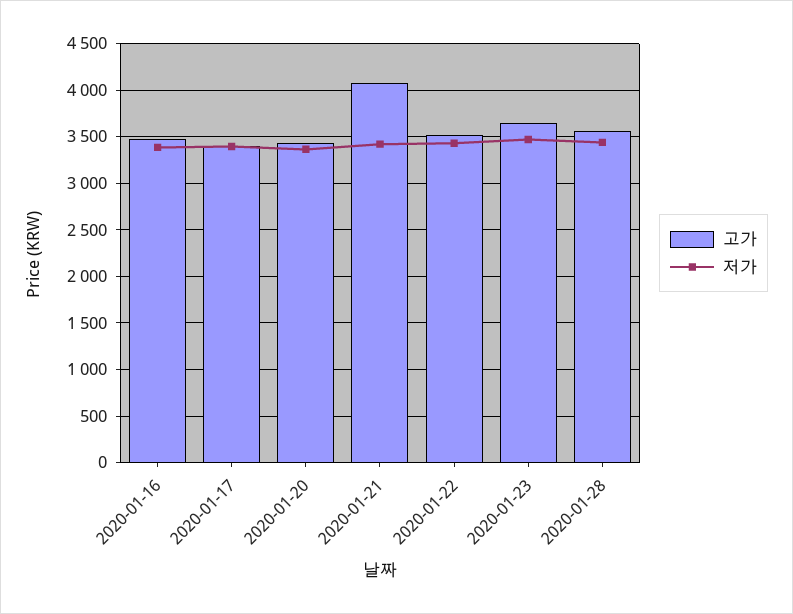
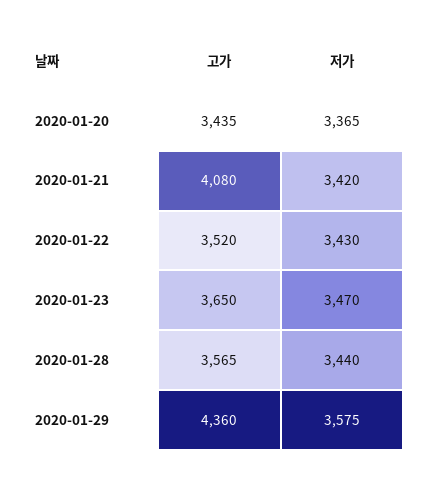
고가, 2020-01-16: 3500 -> none
저가, 2020-01-16: 3400 -> none
고가, 2020-01-17: 3400 -> none
저가, 2020-01-17: 3400 -> none
고가, 2020-01-29: none -> 4360
저가, 2020-01-29: none -> 3575

